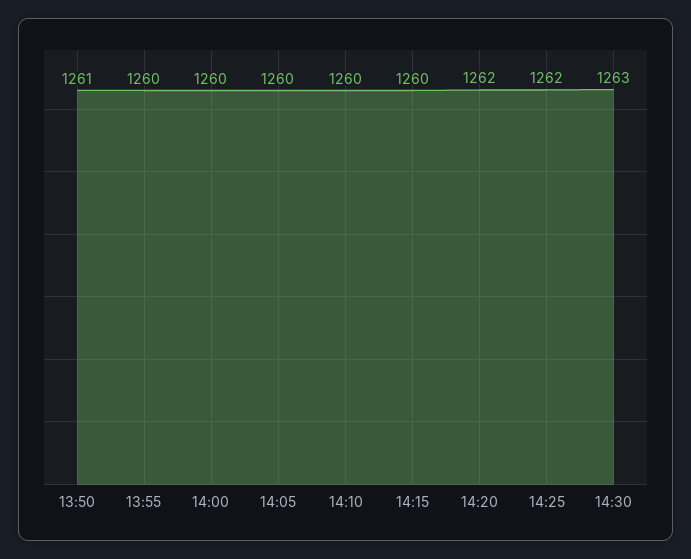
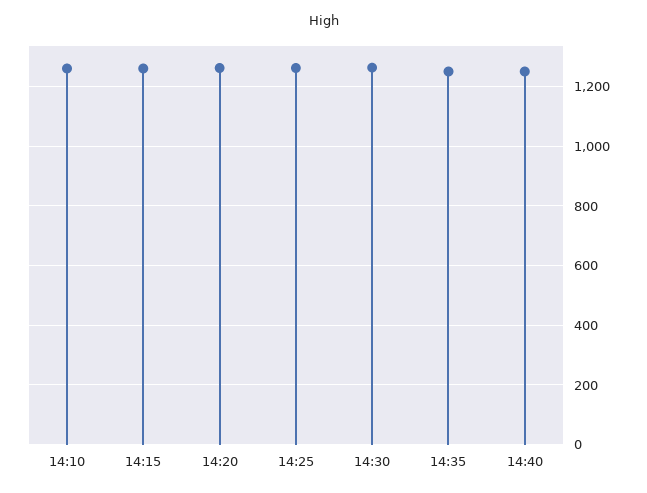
13:50: 1261 -> none
13:55: 1260 -> none
14:00: 1260 -> none
14:05: 1260 -> none
14:35: none -> 1250
14:40: none -> 1250

